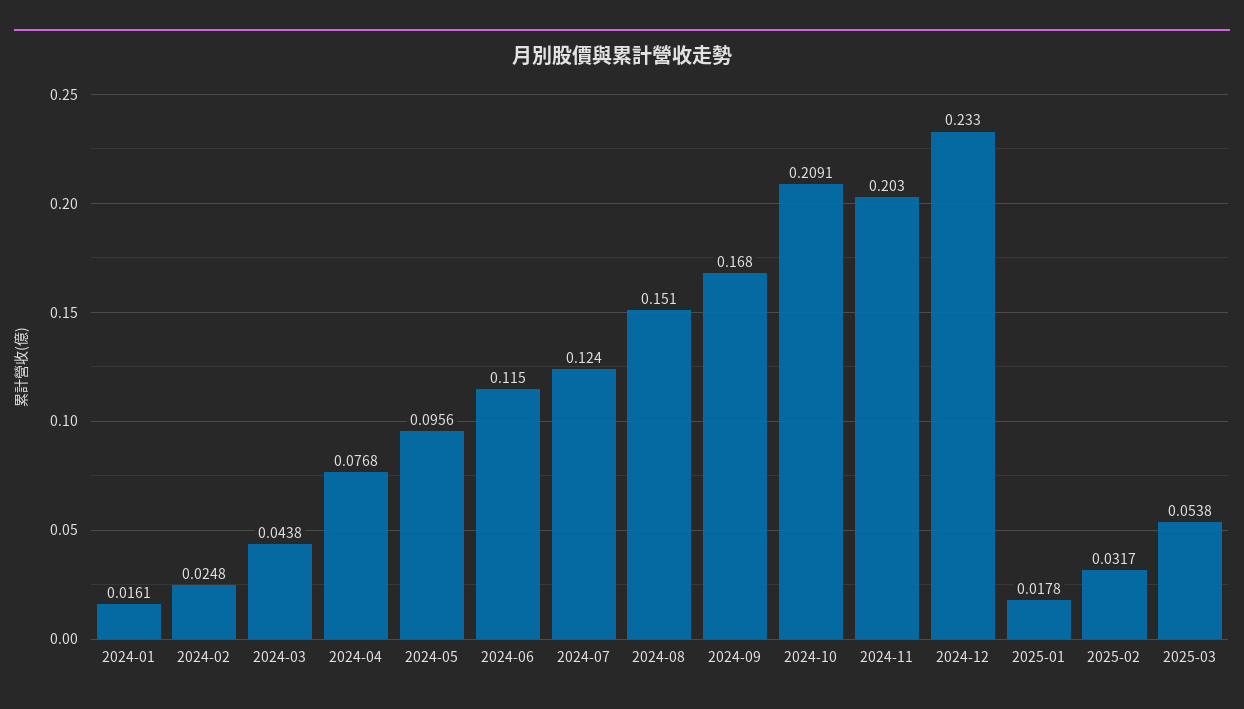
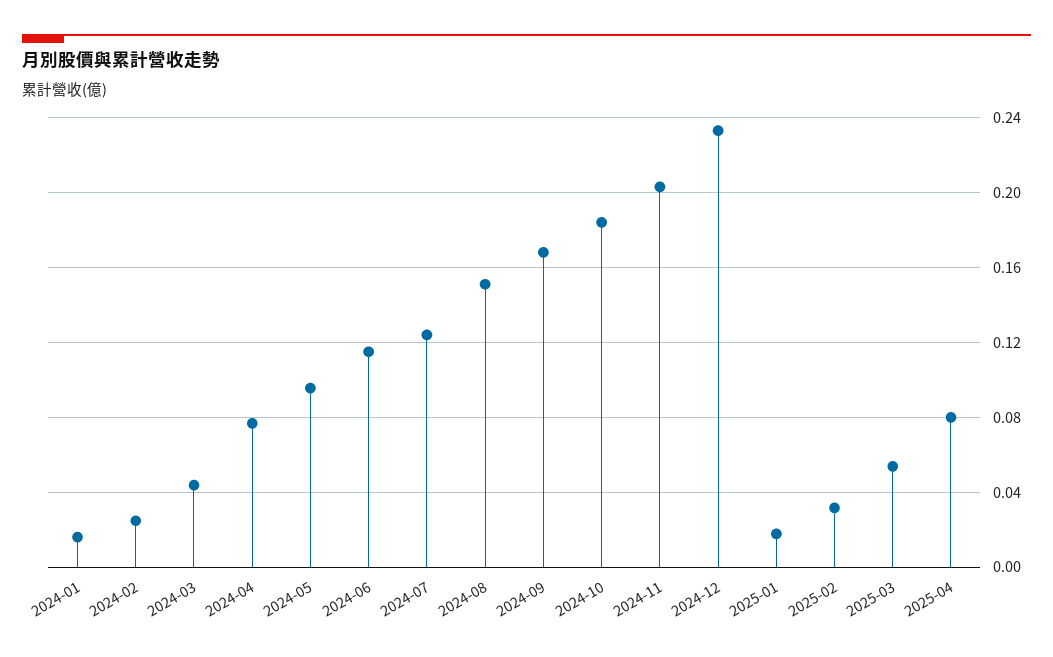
2024-10: 0.2091 -> 0.185
2025-04: none -> 0.08

